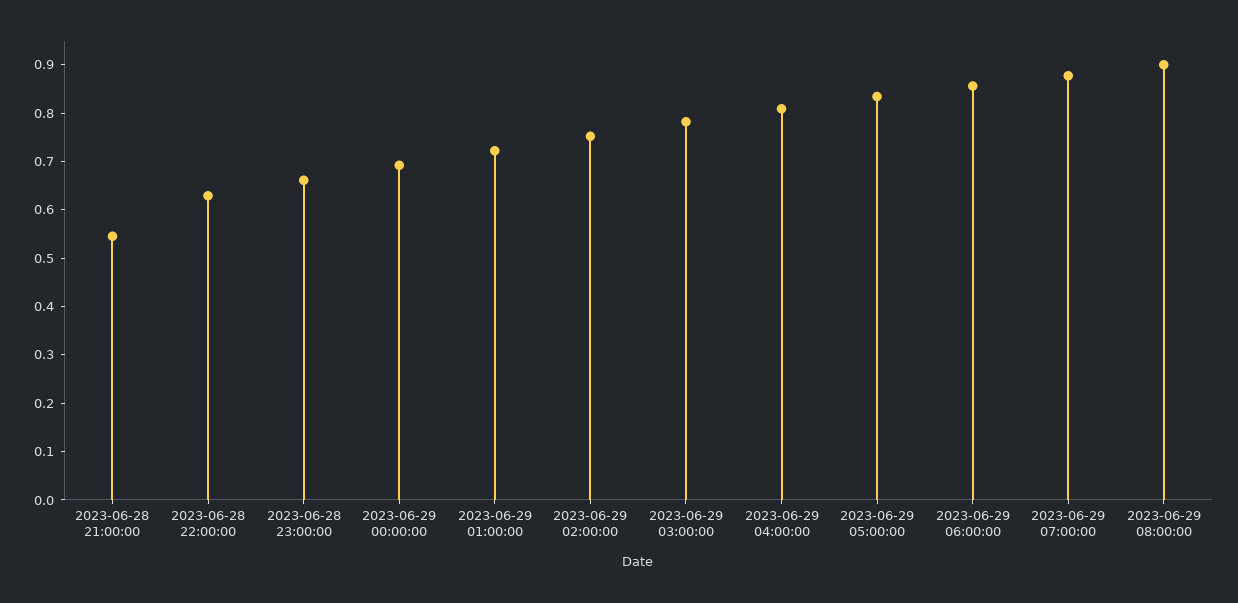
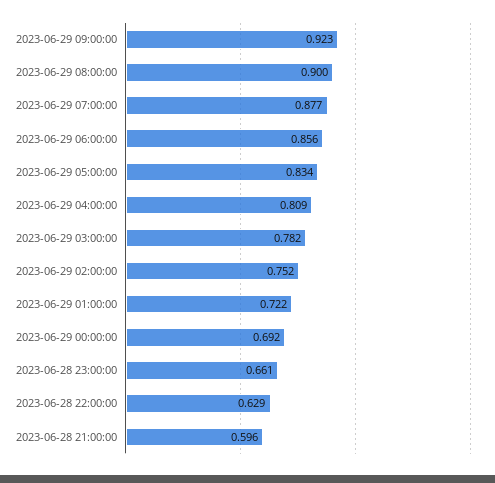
2023-06-28 21:00:00: 0.54 -> 0.596
2023-06-29 09:00:00: none -> 0.923

